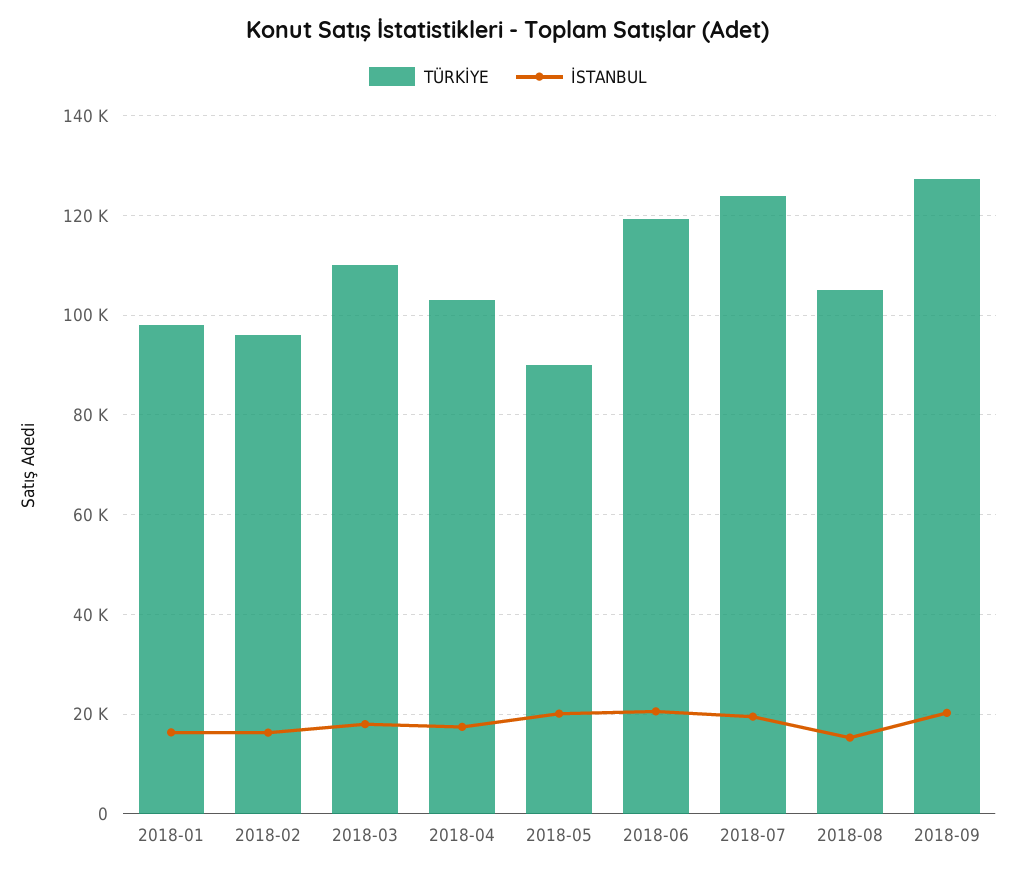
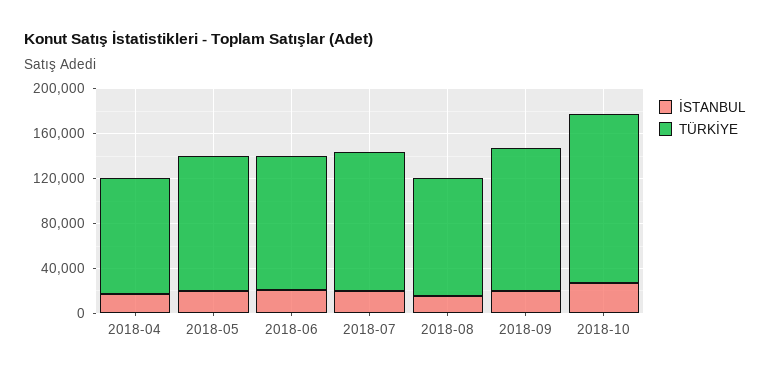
TÜRKİYE, 2018-01: 98000 -> none
İSTANBUL, 2018-01: 16000 -> none
TÜRKİYE, 2018-02: 96000 -> none
İSTANBUL, 2018-02: 16000 -> none
TÜRKİYE, 2018-03: 110000 -> none
İSTANBUL, 2018-03: 18000 -> none
TÜRKİYE, 2018-05: 90000 -> 120000
İSTANBUL, 2018-10: none -> 30000
TÜRKİYE, 2018-10: none -> 150000

